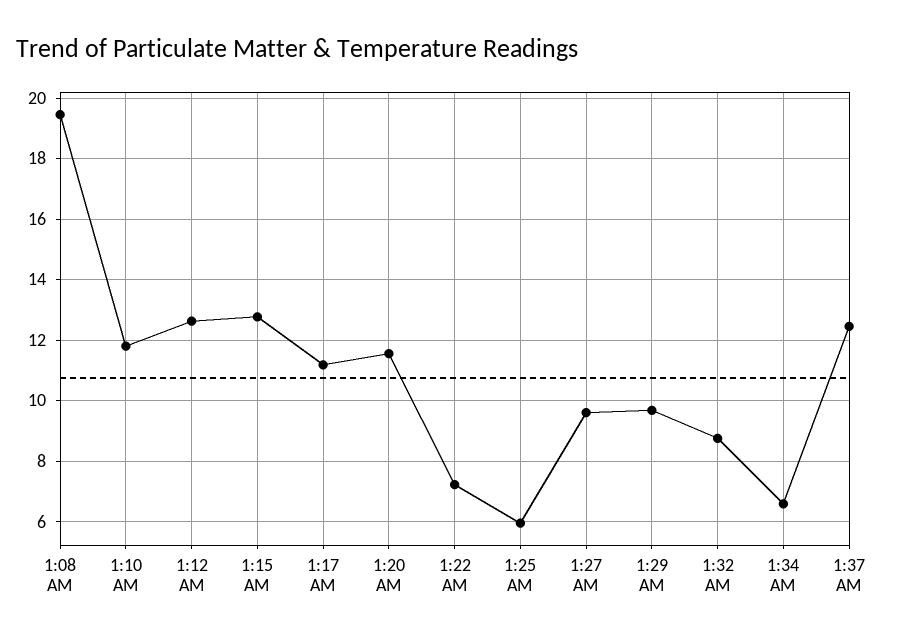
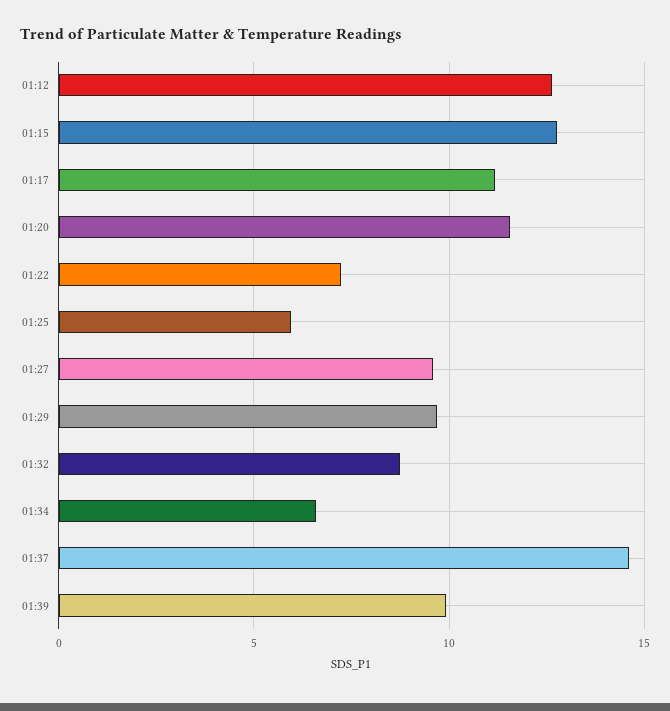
1:08 AM: 19.4 -> none
1:10 AM: 11.8 -> none
1:37 AM: 12.4 -> 14.5
01:39: none -> 10

